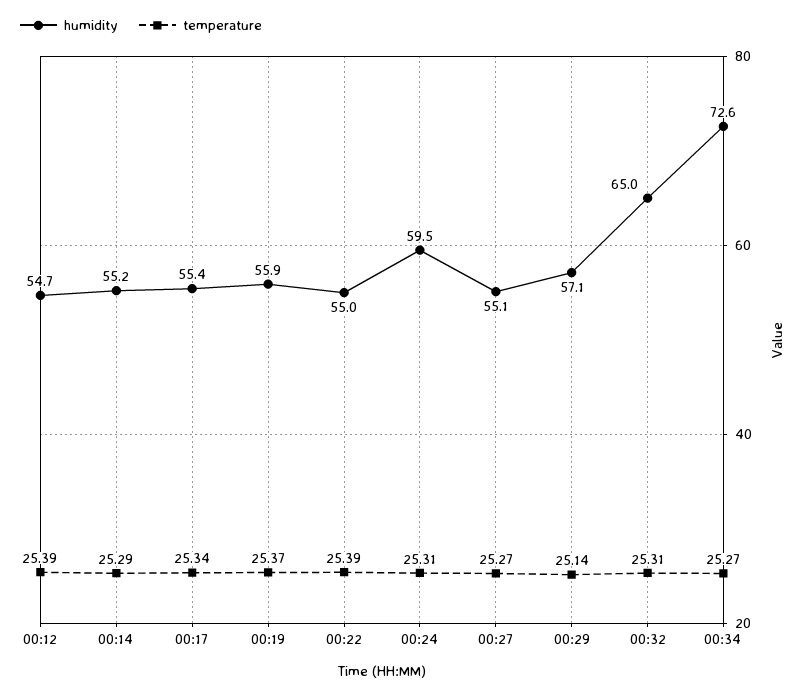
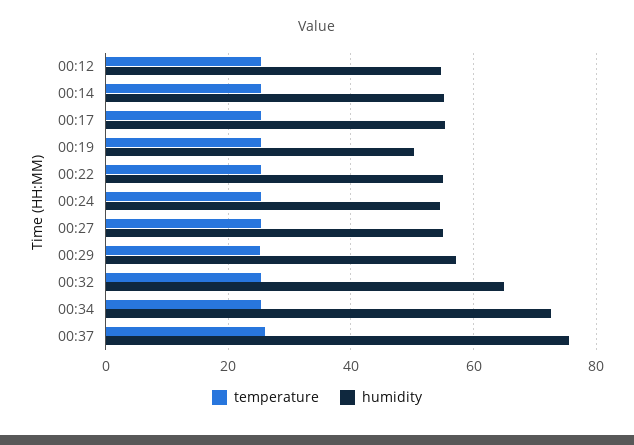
humidity, 00:19: 55.9 -> 50
humidity, 00:24: 59.5 -> 54
temperature, 00:37: none -> 26
humidity, 00:37: none -> 76

